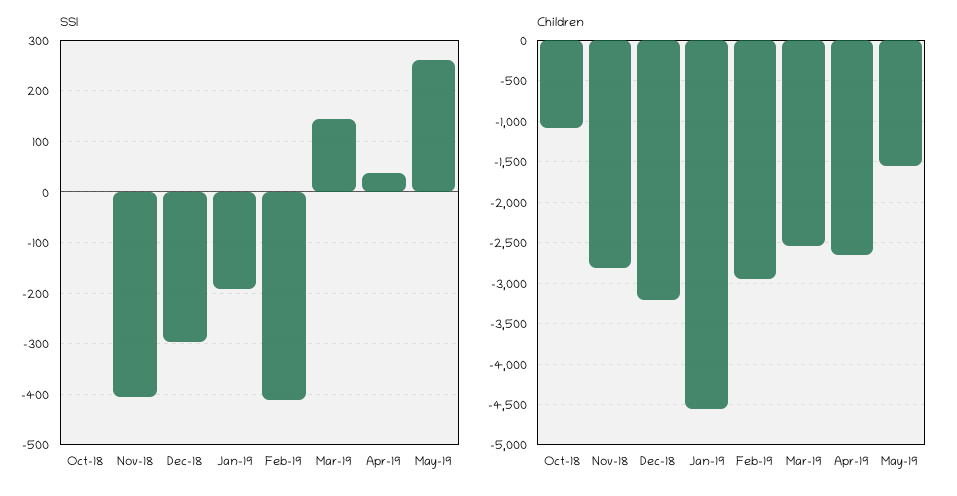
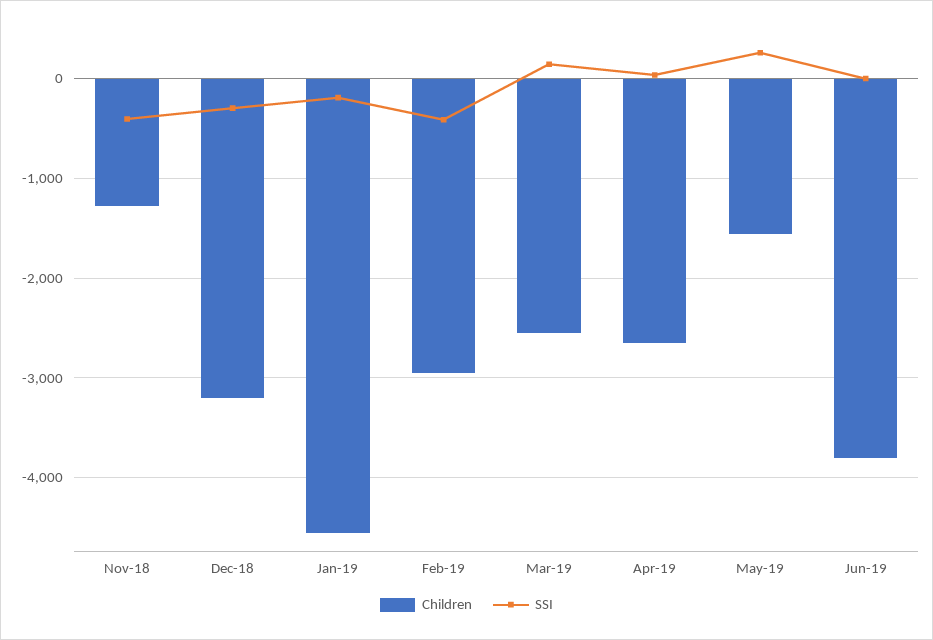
SSI, Oct-18: 0 -> none
Children, Oct-18: -1100 -> none
Children, Nov-18: -2800 -> -1300
Children, Jun-19: none -> -3800
SSI, Jun-19: none -> 0

